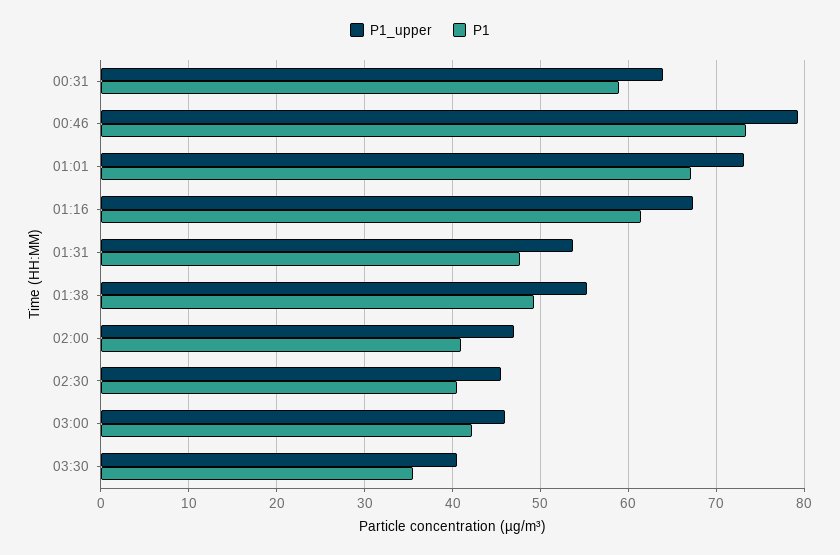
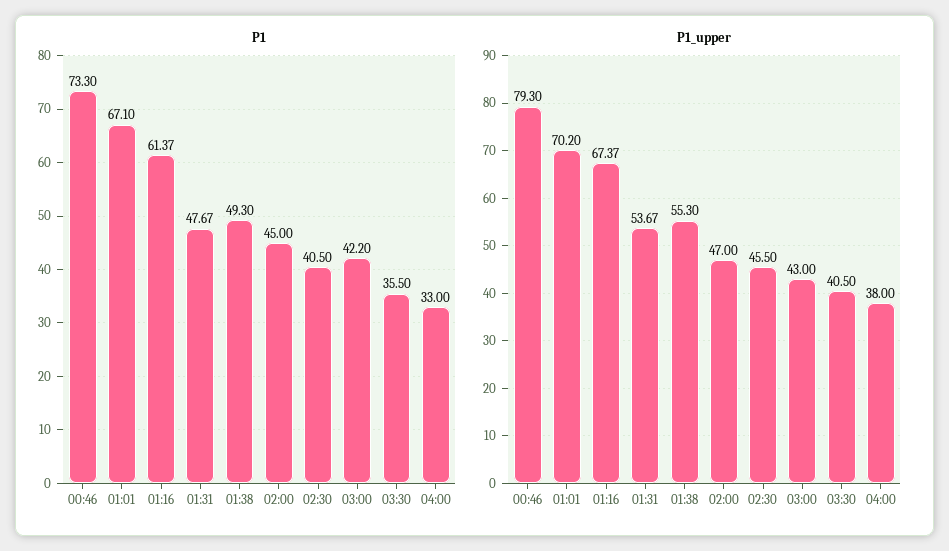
P1_upper, 00:31: 64 -> none
P1, 00:31: 59 -> none
P1_upper, 01:01: 73 -> 70.2
P1, 02:00: 41 -> 45
P1_upper, 03:00: 46 -> 43
P1, 04:00: none -> 33
P1_upper, 04:00: none -> 38

